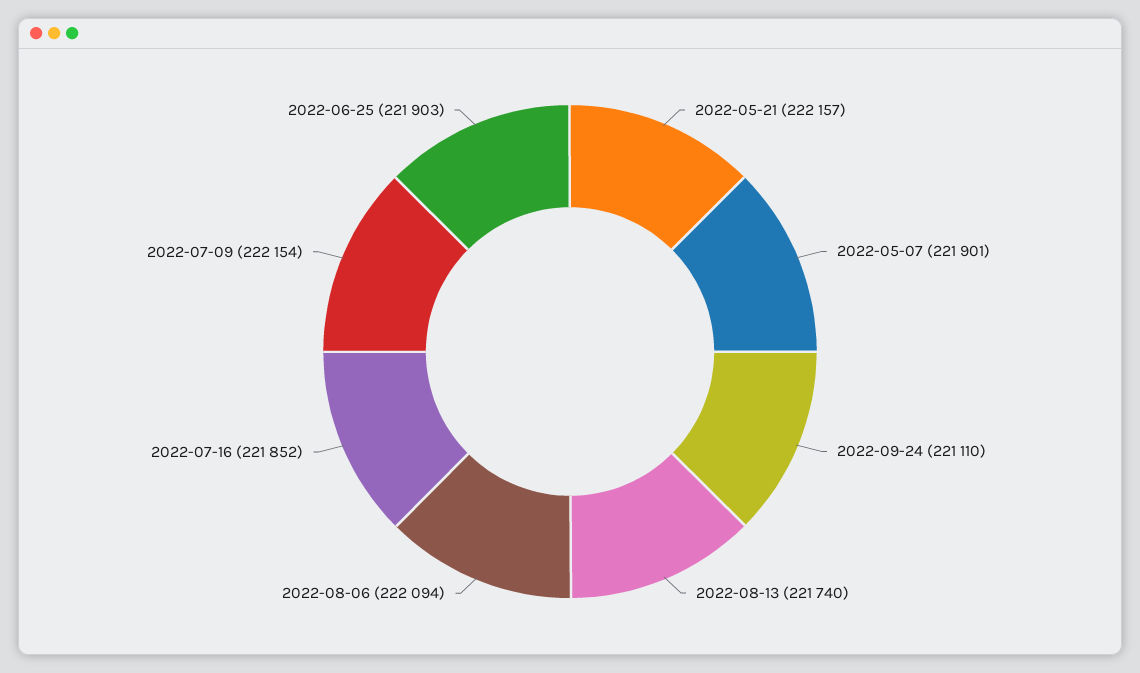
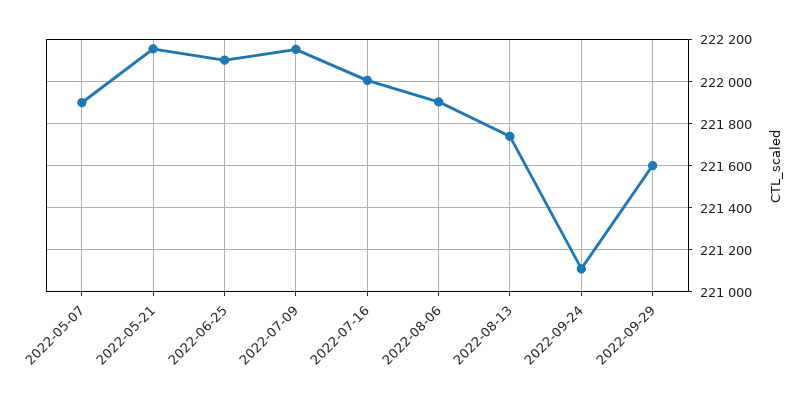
2022-08-06: 222094 -> 221900
2022-07-16: 221852 -> 222000
2022-06-25: 221903 -> 222100
2022-09-29: none -> 221600

